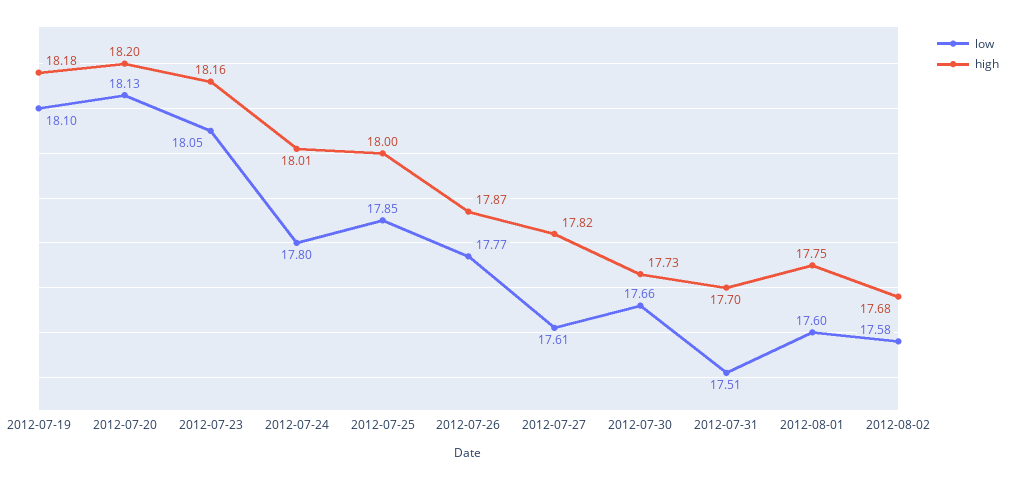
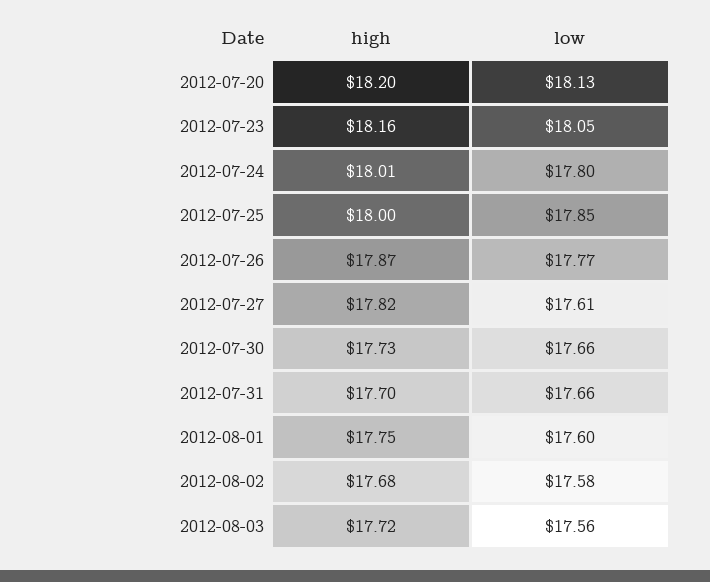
low, 2012-07-19: 18.1 -> none
high, 2012-07-19: 18.18 -> none
low, 2012-07-31: 17.51 -> 17.66
high, 2012-08-03: none -> 17.72
low, 2012-08-03: none -> 17.56

